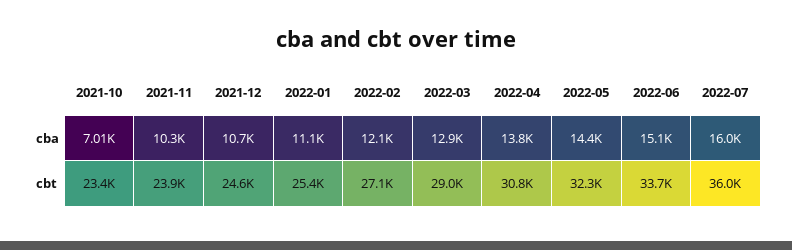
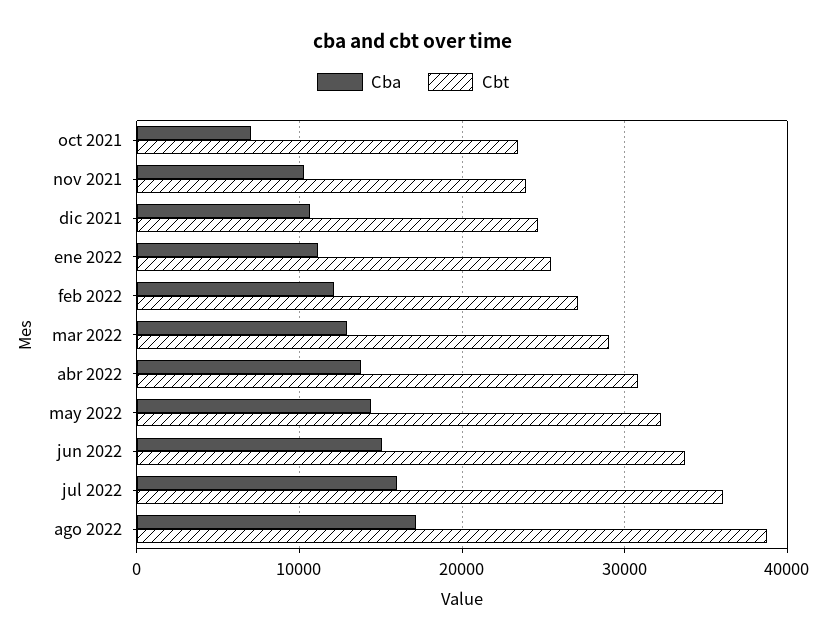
cba, ago 2022: none -> 17000
cbt, ago 2022: none -> 39000

